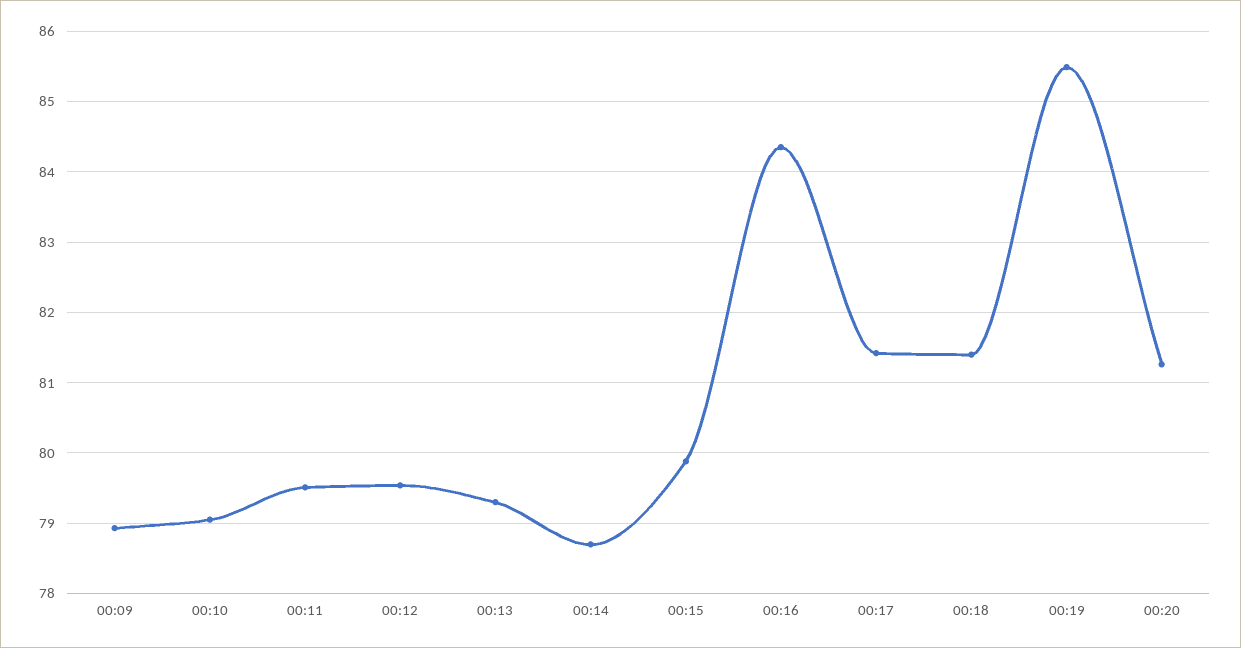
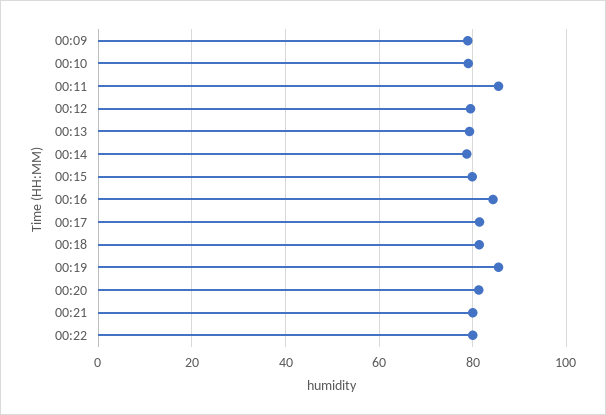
00:11: 79.5 -> 86
00:21: none -> 80
00:22: none -> 80

